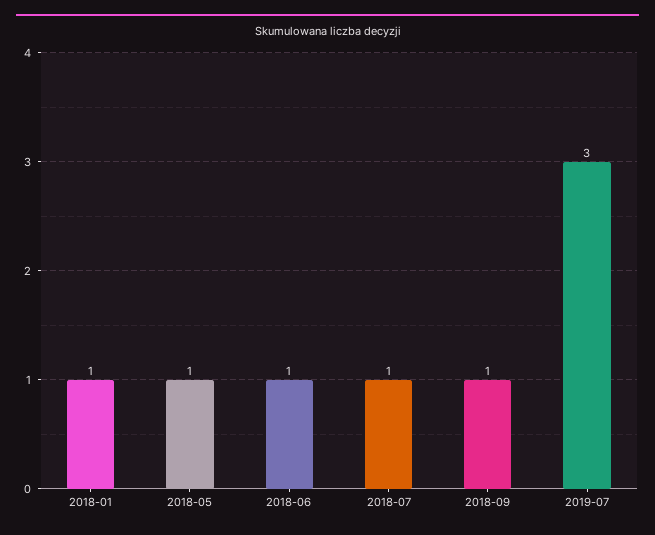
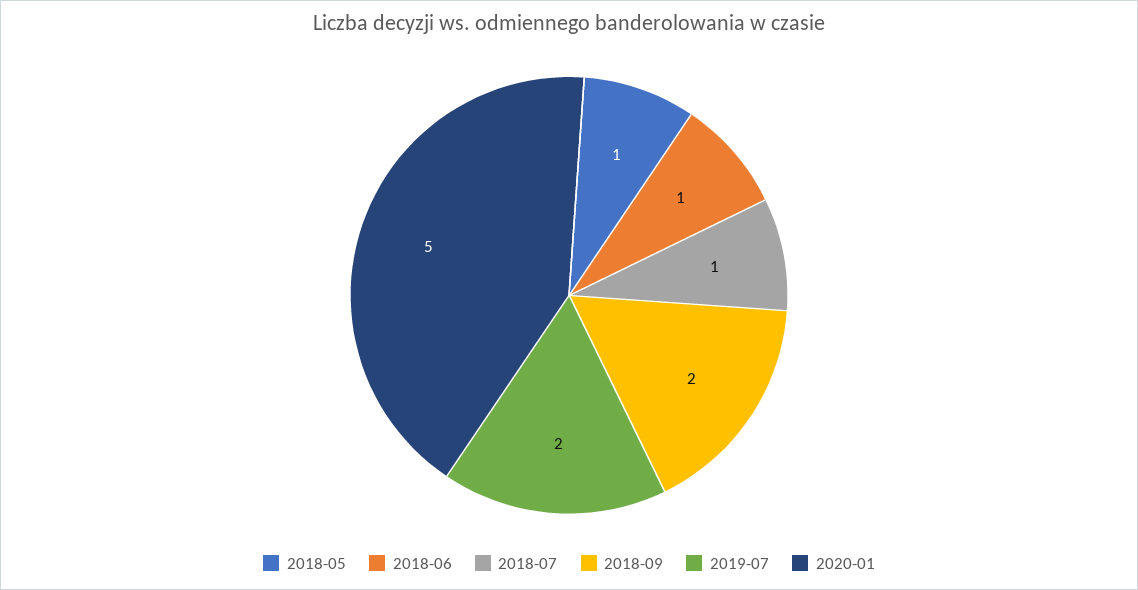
2018-01: 1 -> none
2018-09: 1 -> 2
2019-07: 3 -> 2
2020-01: none -> 5

